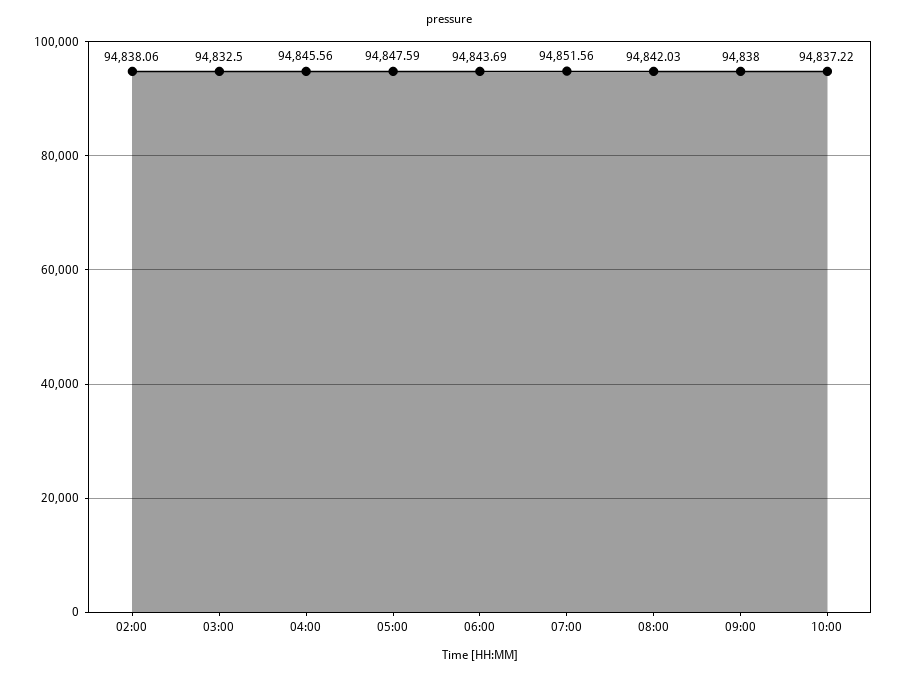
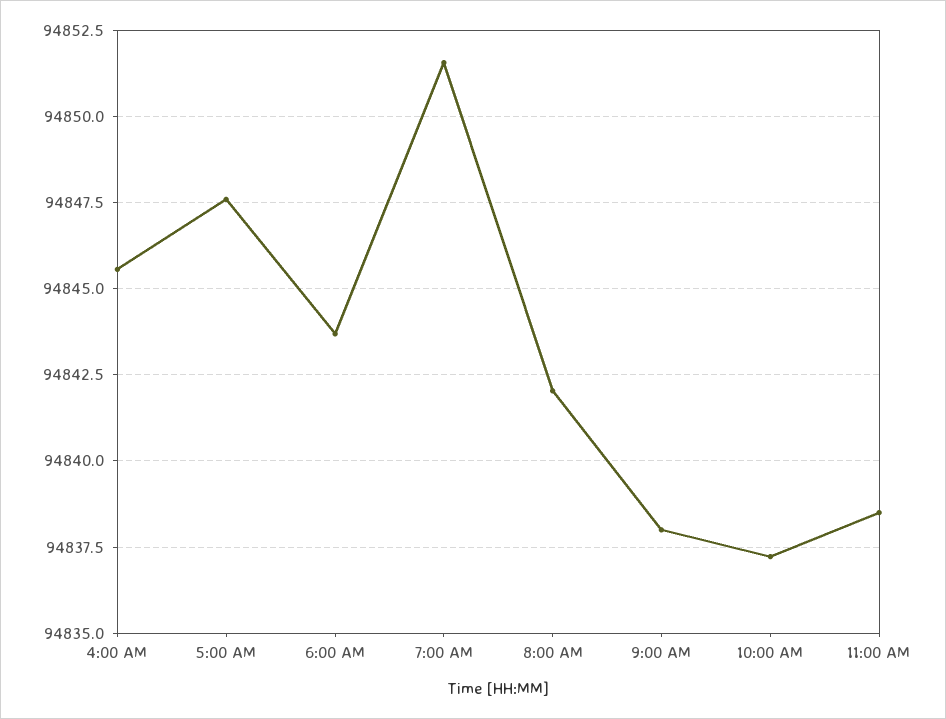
02:00: 94838.06 -> none
03:00: 94832.5 -> none
11:00 AM: none -> 94838.5

